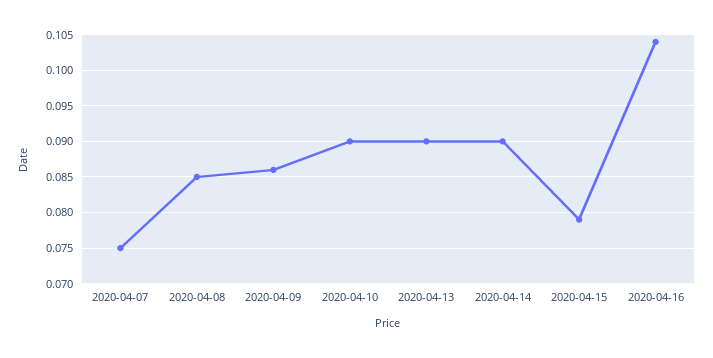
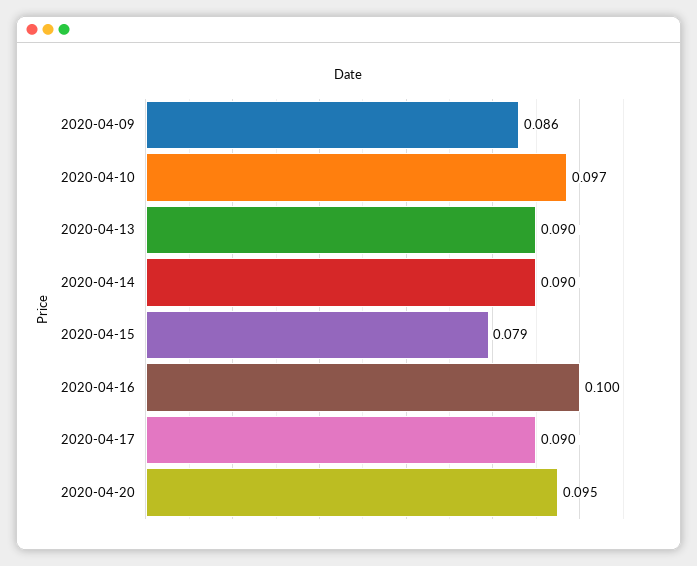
2020-04-07: 0.075 -> none
2020-04-08: 0.085 -> none
2020-04-10: 0.09 -> 0.097
2020-04-16: 0.104 -> 0.1
2020-04-17: none -> 0.09
2020-04-20: none -> 0.095

